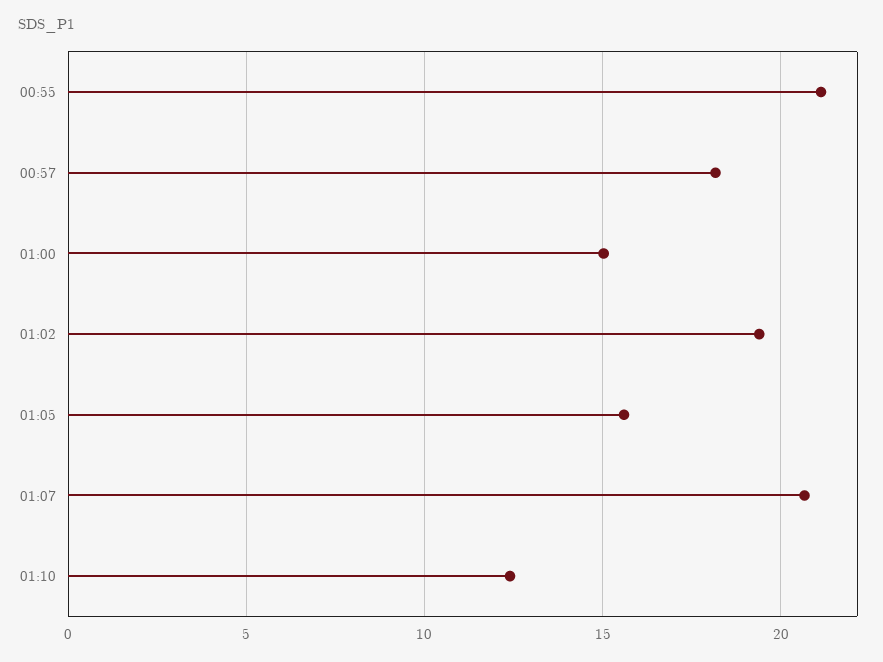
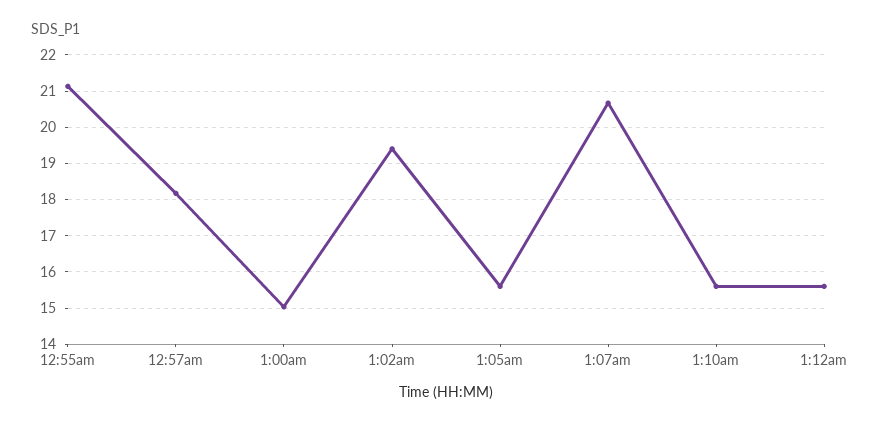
01:10: 12.5 -> 15.6
1:12am: none -> 15.6

